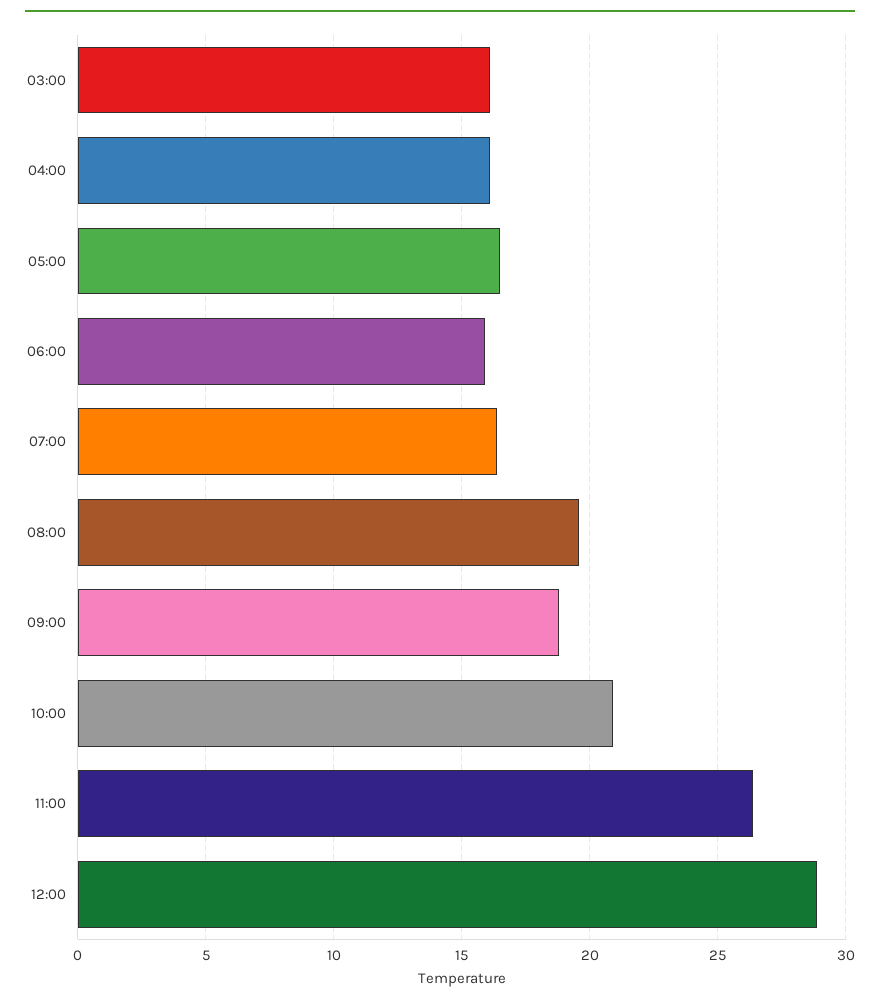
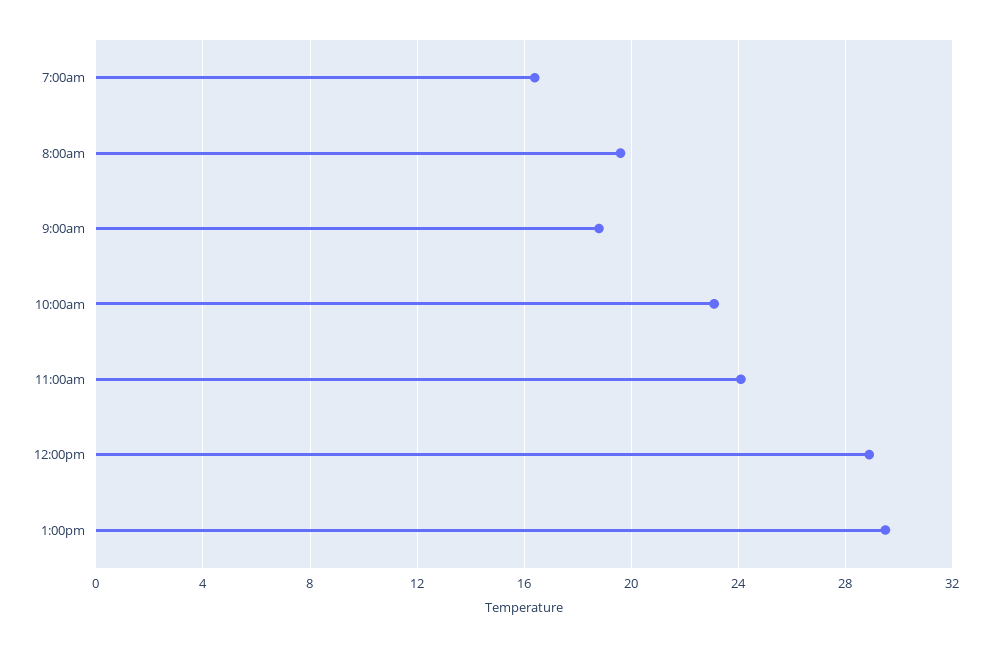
03:00: 16 -> none
04:00: 16 -> none
05:00: 16.5 -> none
06:00: 16 -> none
10:00: 21 -> 23
11:00: 26.5 -> 24
1:00pm: none -> 29.5

